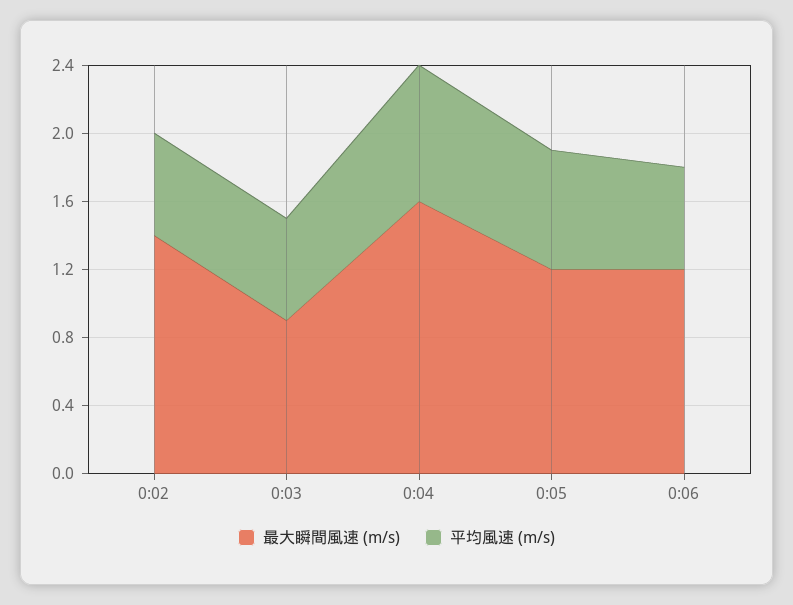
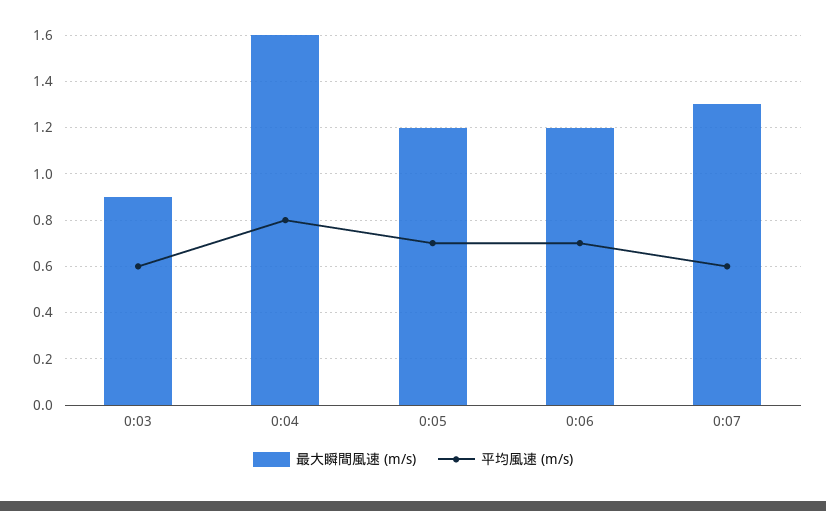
最大瞬間風速 (m/s), 0:02: 1.4 -> none
平均風速 (m/s), 0:02: 0.6 -> none
平均風速 (m/s), 0:06: 0.6 -> 0.7
最大瞬間風速 (m/s), 0:07: none -> 1.3
平均風速 (m/s), 0:07: none -> 0.6

